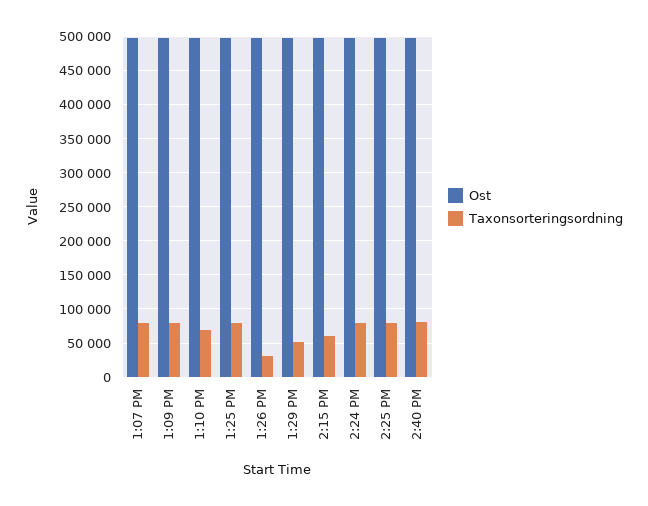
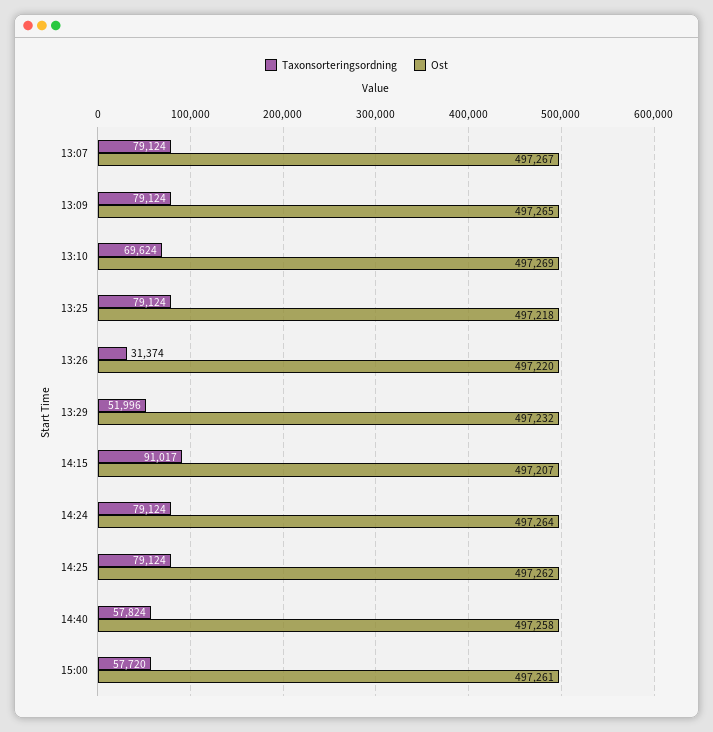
Taxonsorteringsordning, 2:15 PM: 60000 -> 91017
Taxonsorteringsordning, 2:40 PM: 80000 -> 57824
Taxonsorteringsordning, 15:00: none -> 57720
Ost, 15:00: none -> 497261

